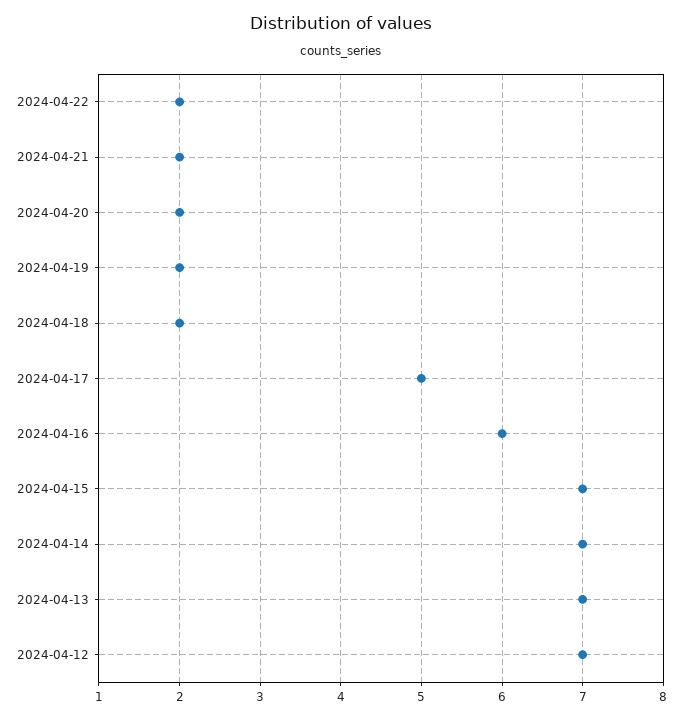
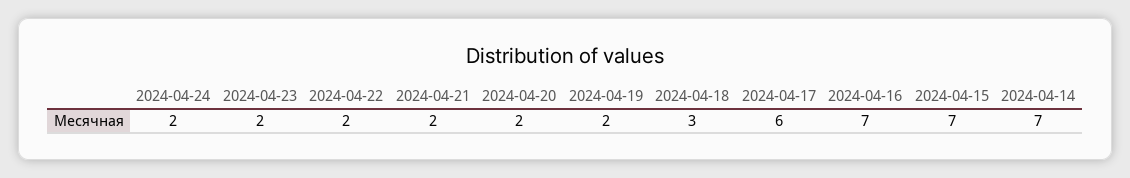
2024-04-18: 2 -> 3
2024-04-17: 5 -> 6
2024-04-16: 6 -> 7
2024-04-13: 7 -> none
2024-04-12: 7 -> none
2024-04-24: none -> 2
2024-04-23: none -> 2

